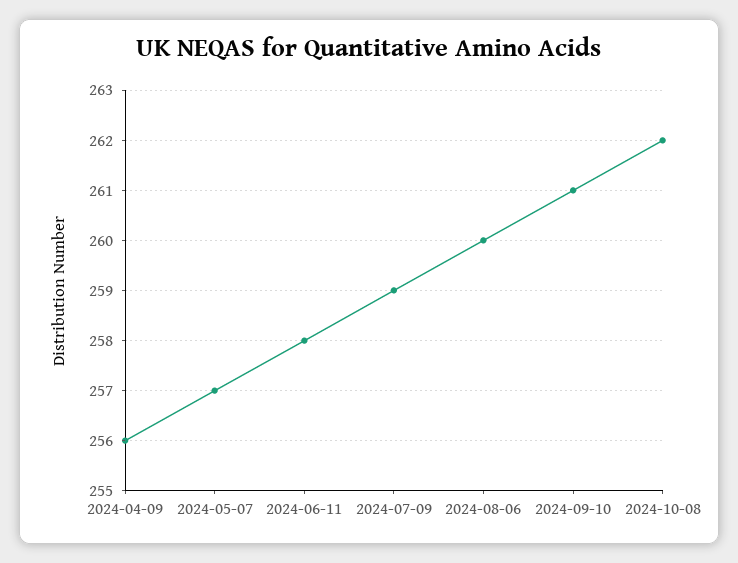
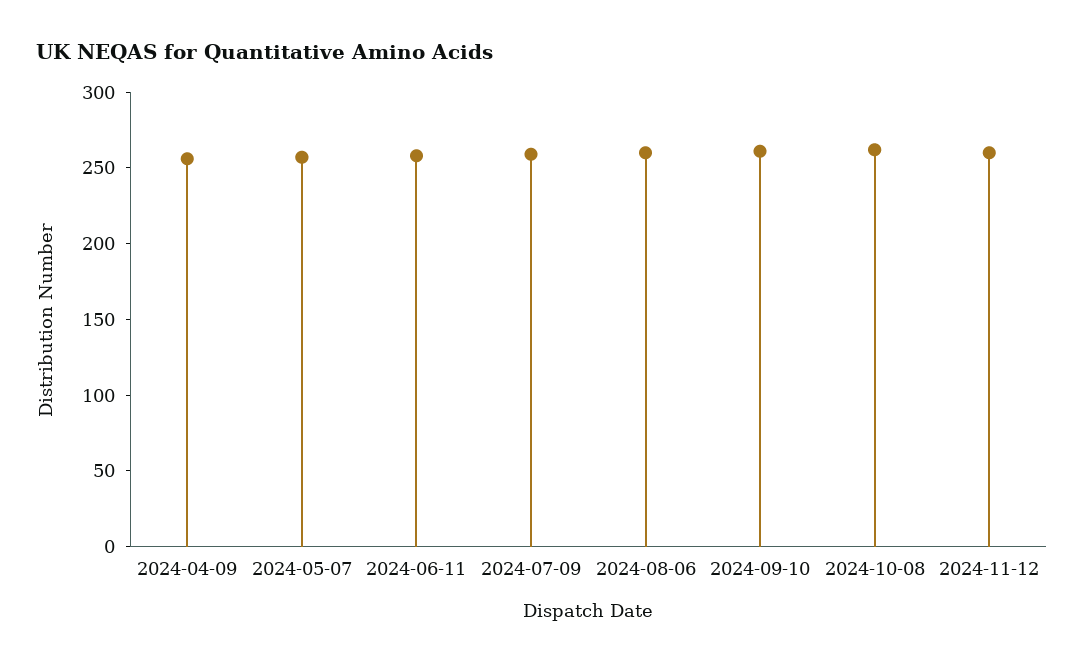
2024-11-12: none -> 260

